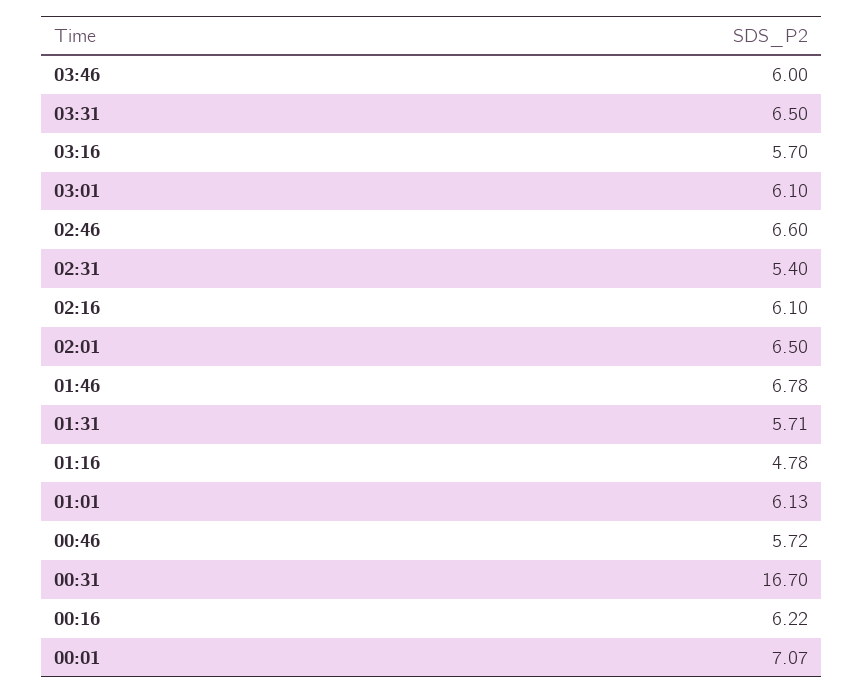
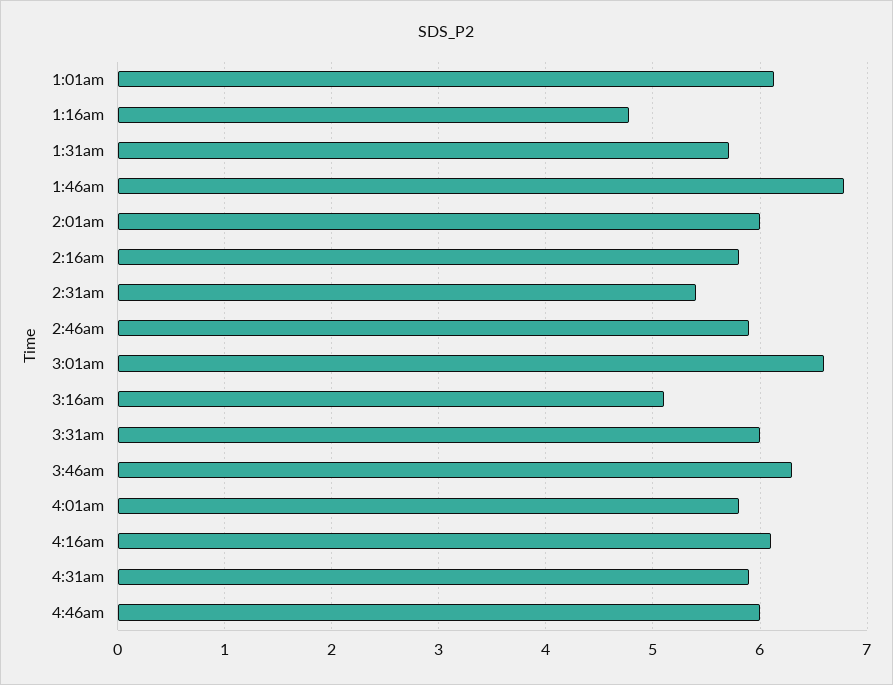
03:46: 6 -> 6.3
03:31: 6.5 -> 6
03:16: 5.7 -> 5.1
03:01: 6.1 -> 6.6
02:46: 6.6 -> 5.9
02:16: 6.1 -> 5.8
02:01: 6.5 -> 6
00:46: 5.72 -> none
00:31: 16.7 -> none
00:16: 6.22 -> none
00:01: 7.07 -> none
4:01am: none -> 5.8
4:16am: none -> 6.1
4:31am: none -> 5.9
4:46am: none -> 6

